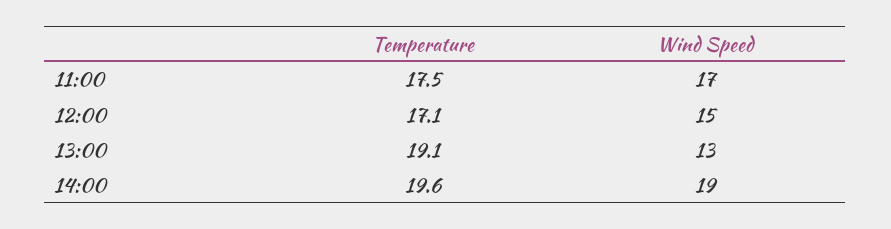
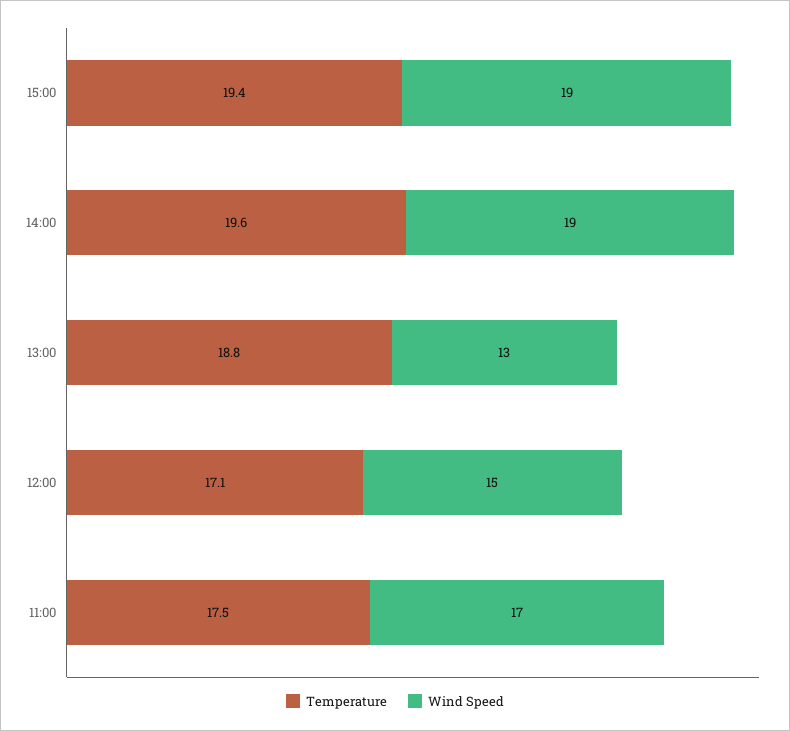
Temperature, 13:00: 19.1 -> 18.8
Temperature, 15:00: none -> 19.4
Wind Speed, 15:00: none -> 19

